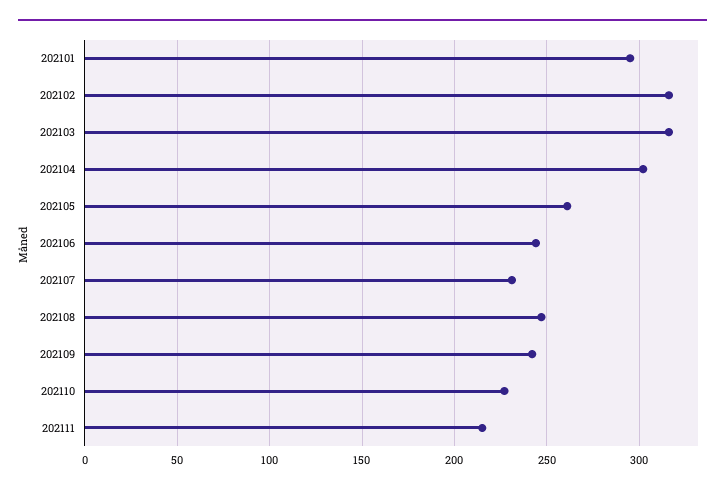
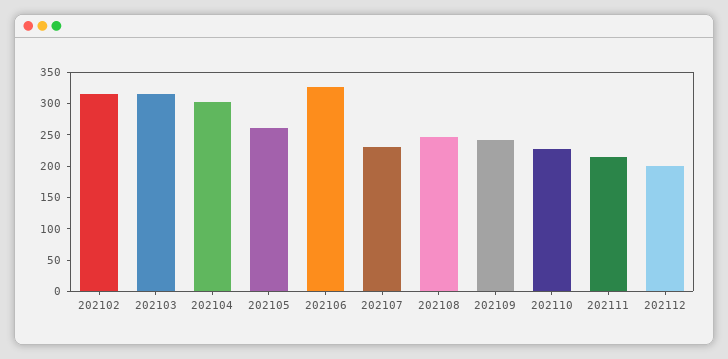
202101: 295 -> none
202106: 245 -> 325
202112: none -> 200

